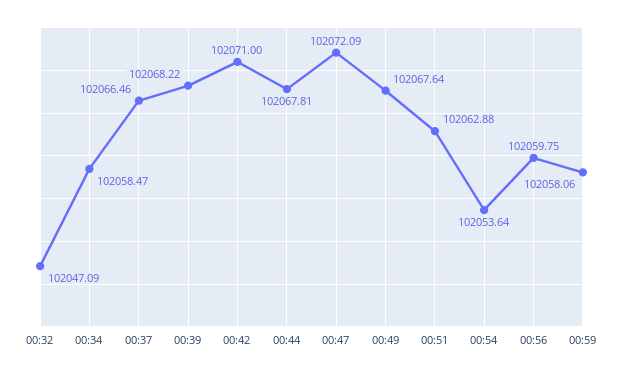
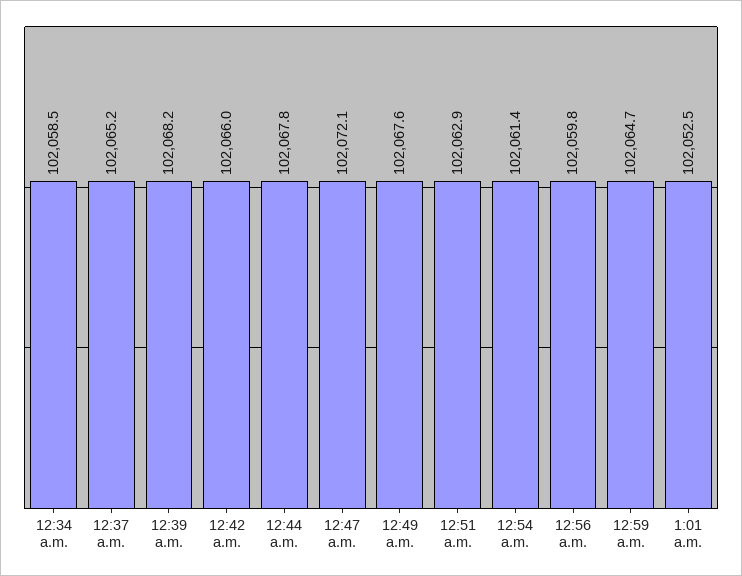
00:32: 102047.09 -> none
00:37: 102066.46 -> 102065.2
00:42: 102071 -> 102066
00:54: 102053.64 -> 102061.4
00:59: 102058.06 -> 102064.7
1:01 a.m.: none -> 102052.5

